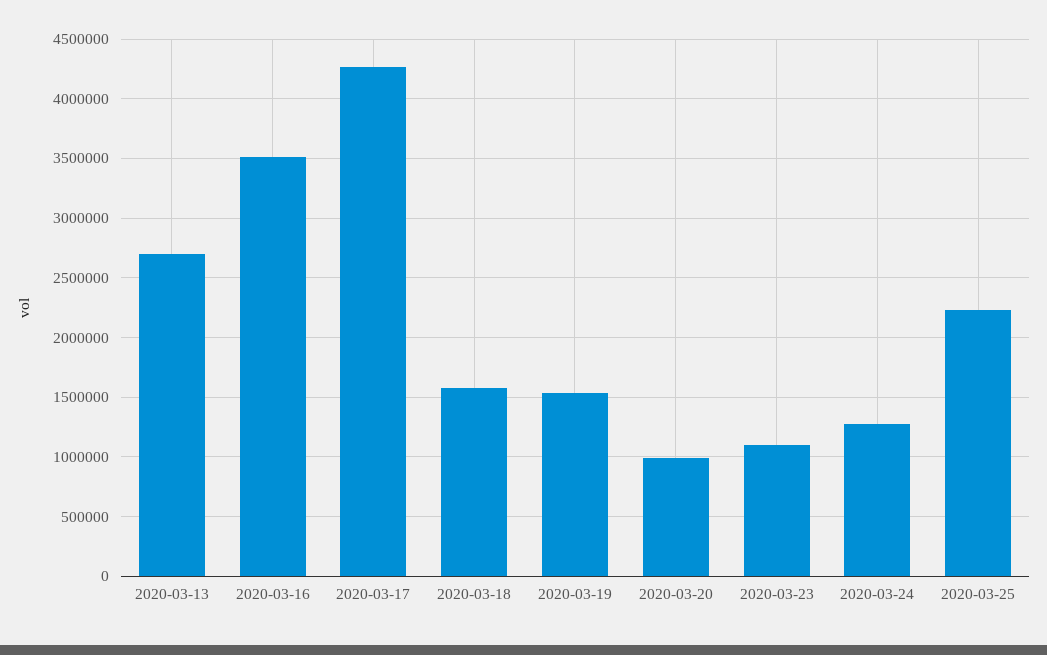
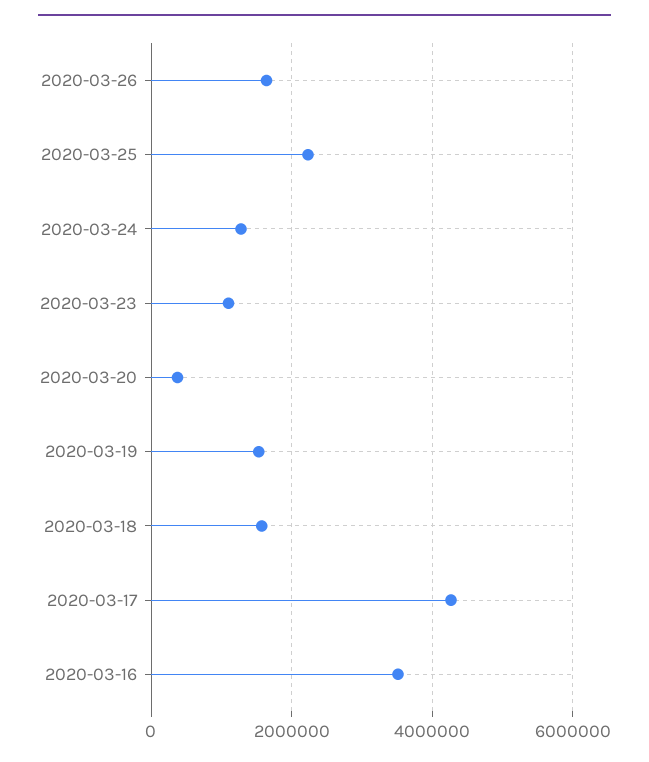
2020-03-13: 2700000 -> none
2020-03-20: 1000000 -> 400000
2020-03-26: none -> 1600000

